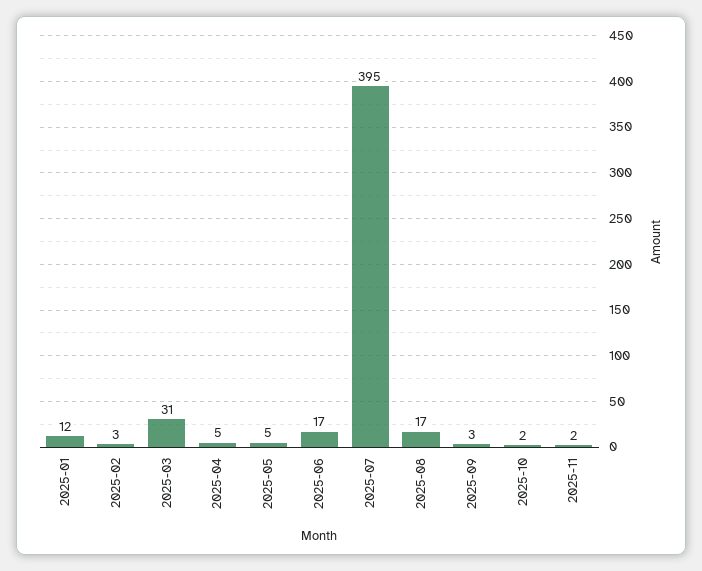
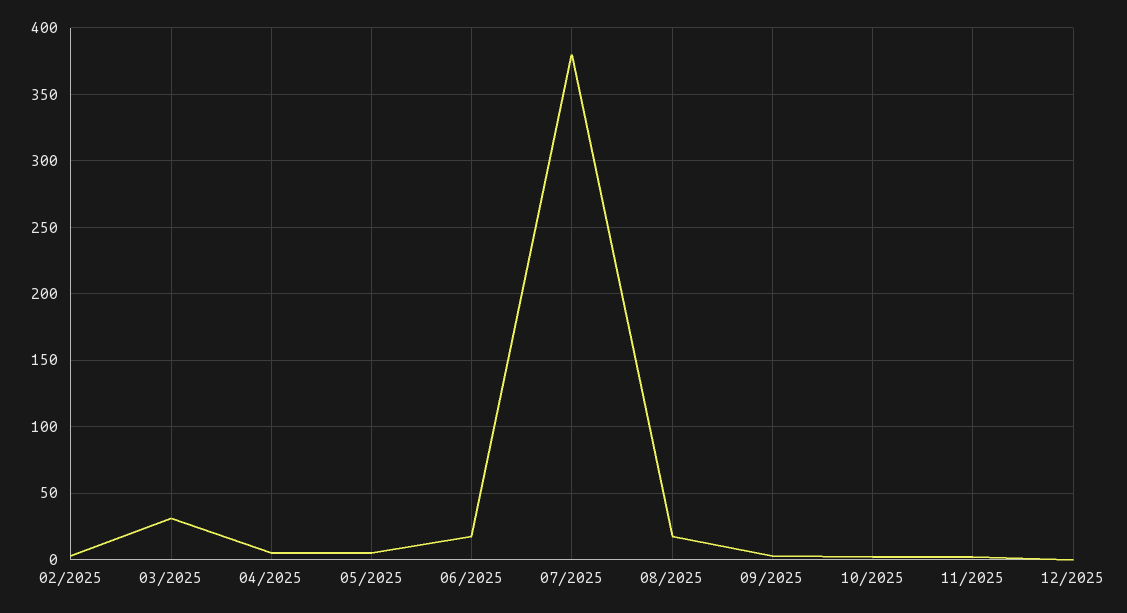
2025-01: 12 -> none
2025-07: 395 -> 380
12/2025: none -> 0

